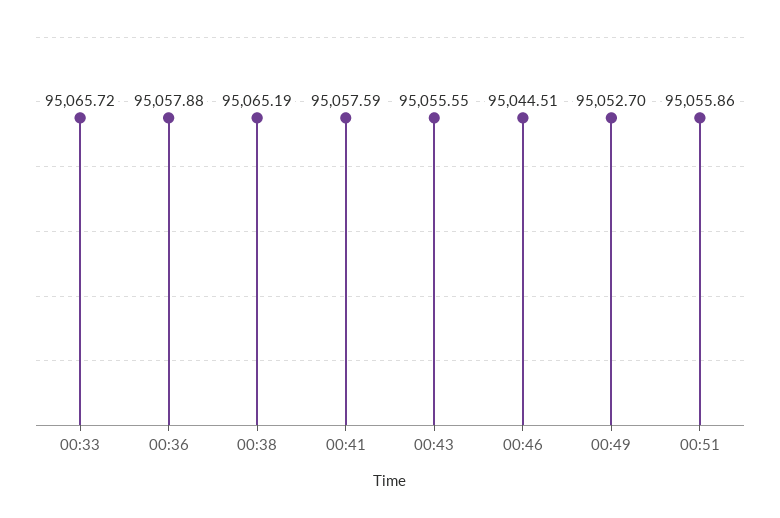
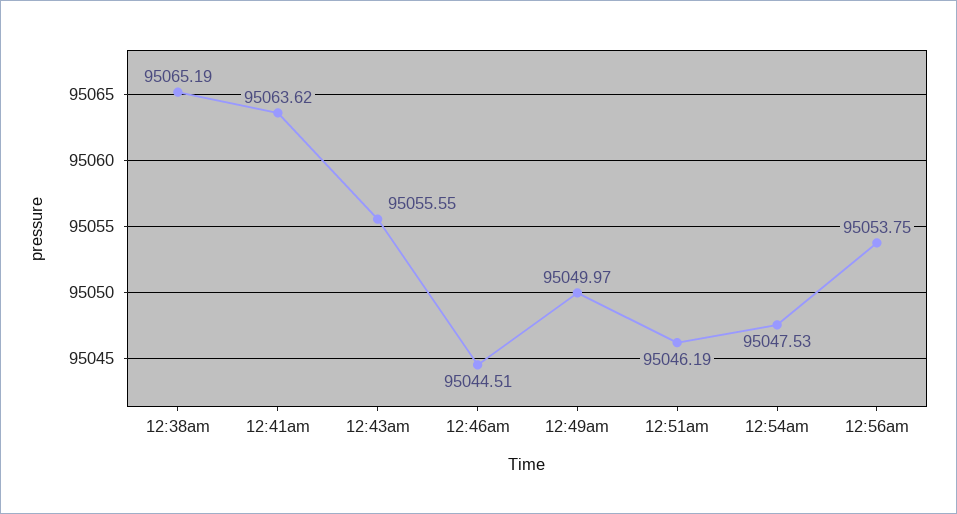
00:33: 95065.72 -> none
00:36: 95057.88 -> none
00:41: 95057.59 -> 95063.62
00:49: 95052.7 -> 95049.97
00:51: 95055.86 -> 95046.19
12:54am: none -> 95047.53
12:56am: none -> 95053.75

